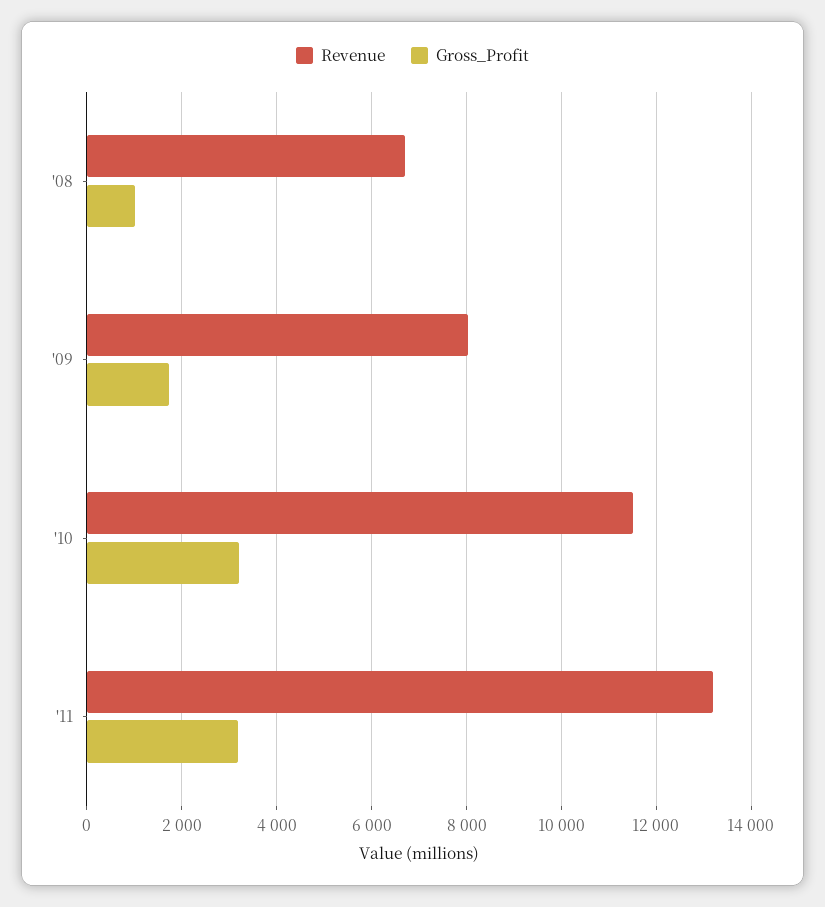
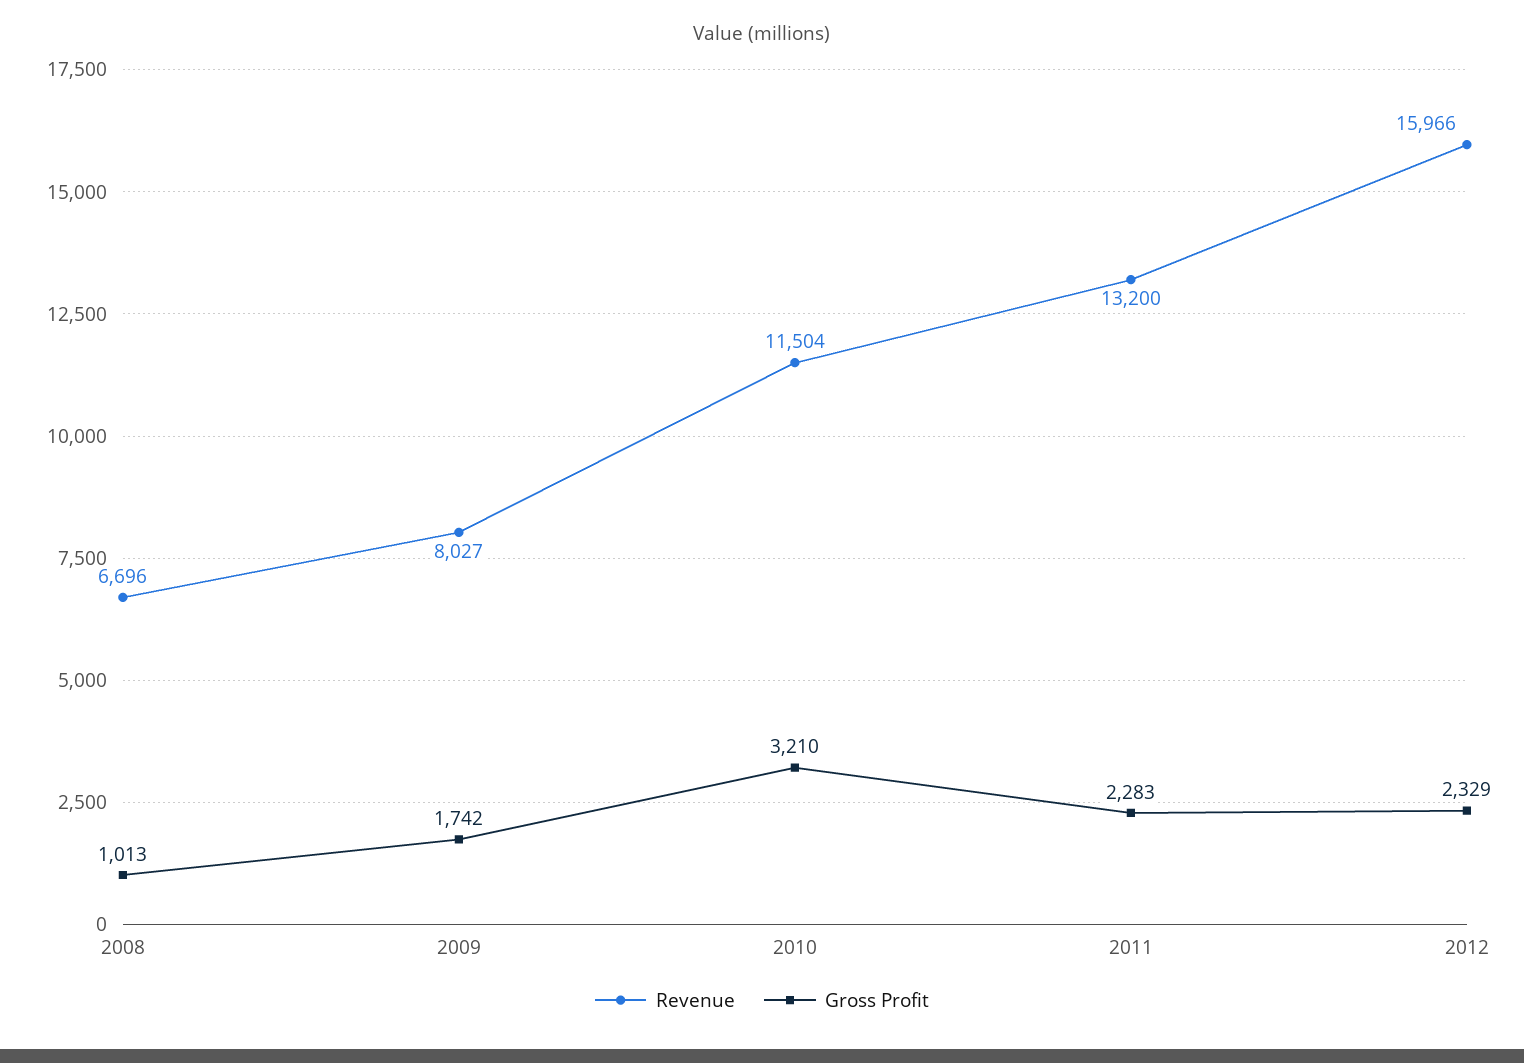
Gross_Profit, '11: 3200 -> 2283
Revenue, 2012: none -> 15966
Gross_Profit, 2012: none -> 2329

